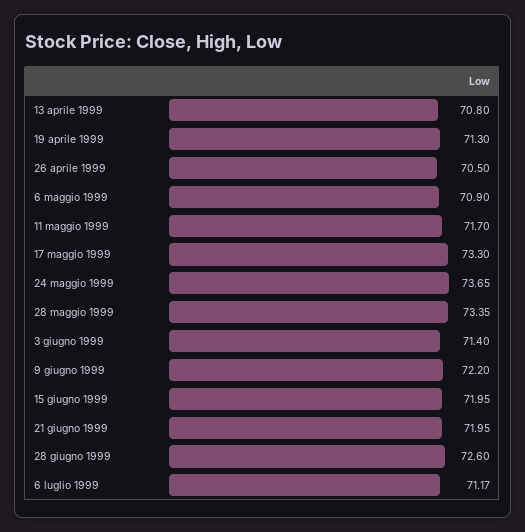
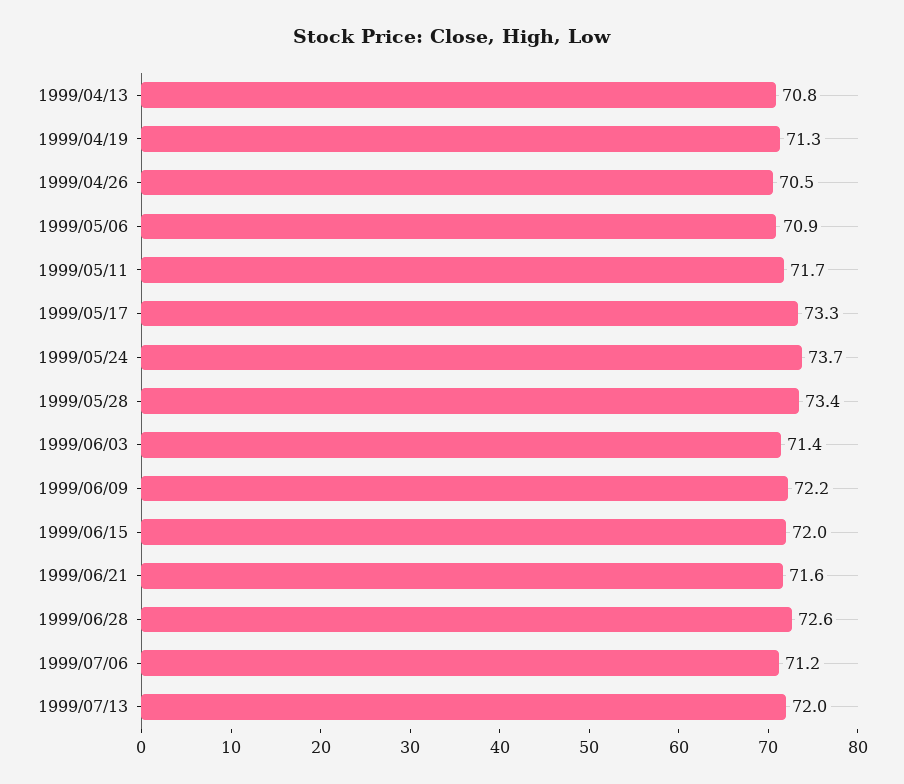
21 giugno 1999: 71.95 -> 71.6
1999/07/13: none -> 72

